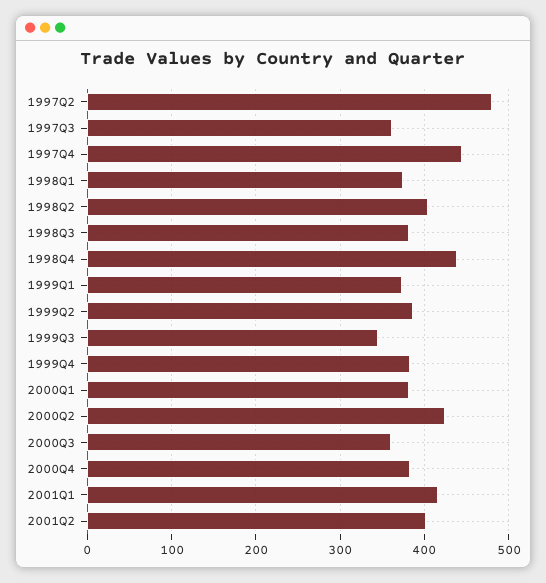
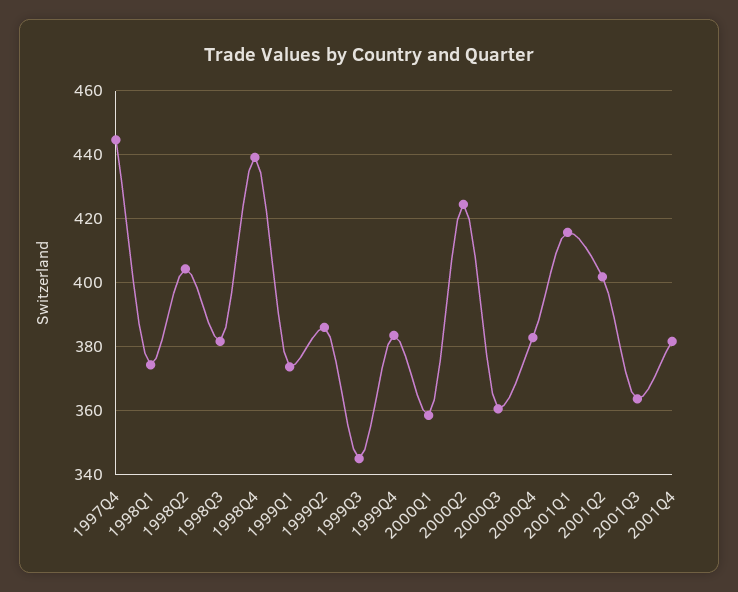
1997Q2: 480 -> none
1997Q3: 360 -> none
2000Q1: 380 -> 358
2001Q3: none -> 364
2001Q4: none -> 382

